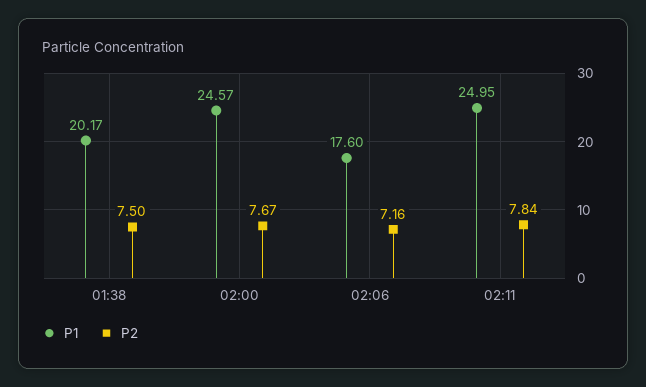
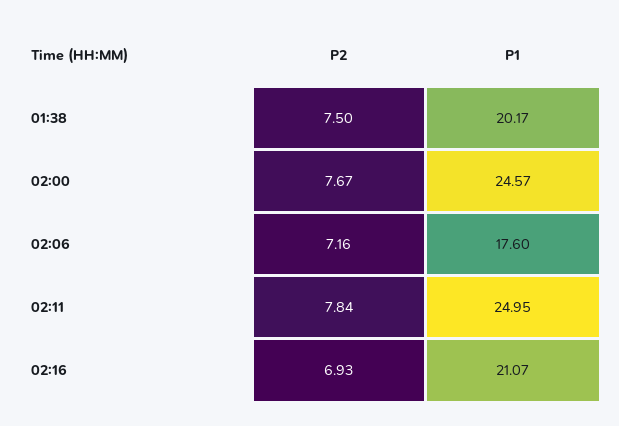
P2, 02:16: none -> 6.93
P1, 02:16: none -> 21.07

